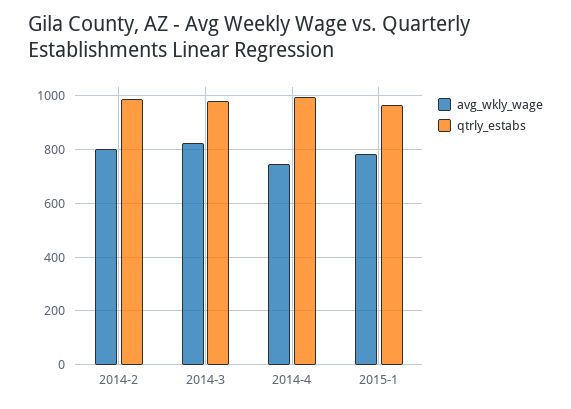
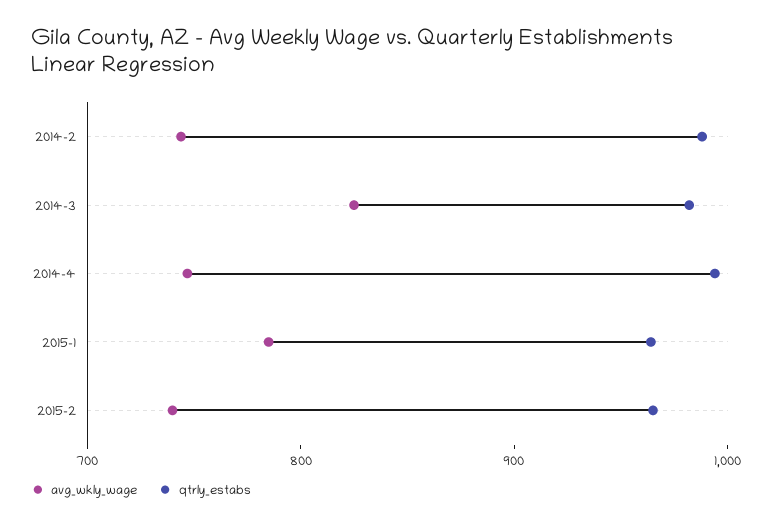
avg_wkly_wage, 2014-2: 800 -> 740
avg_wkly_wage, 2015-2: none -> 740
qtrly_estabs, 2015-2: none -> 960

